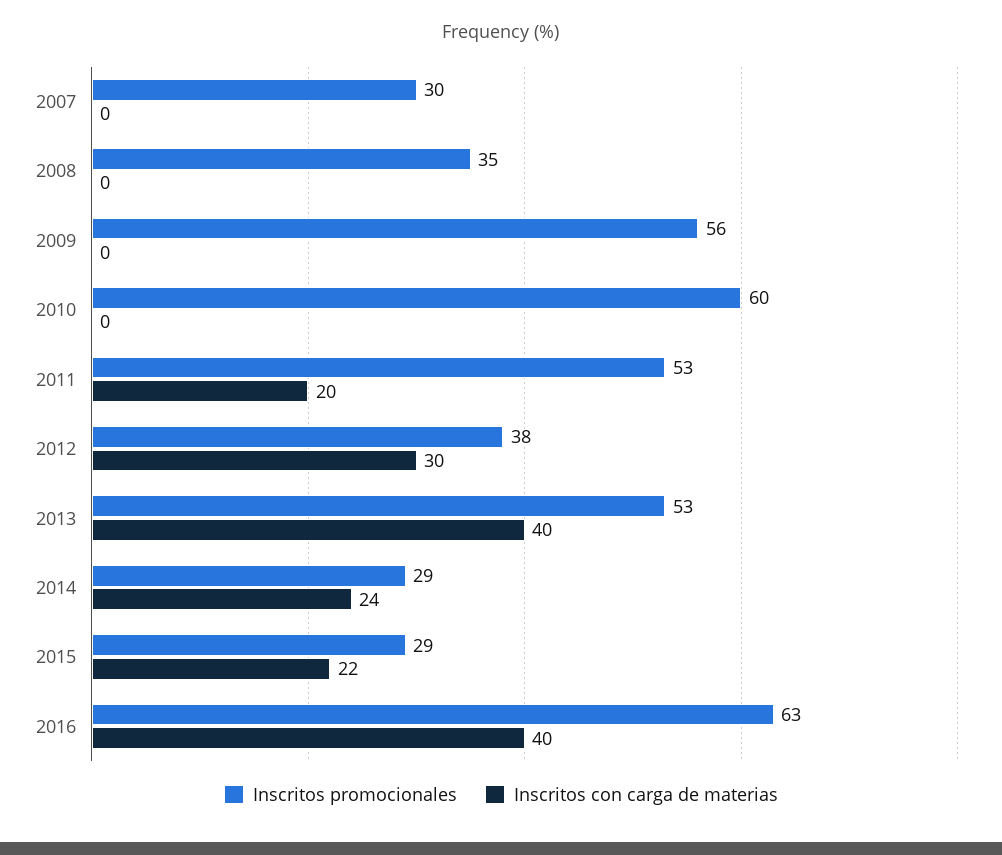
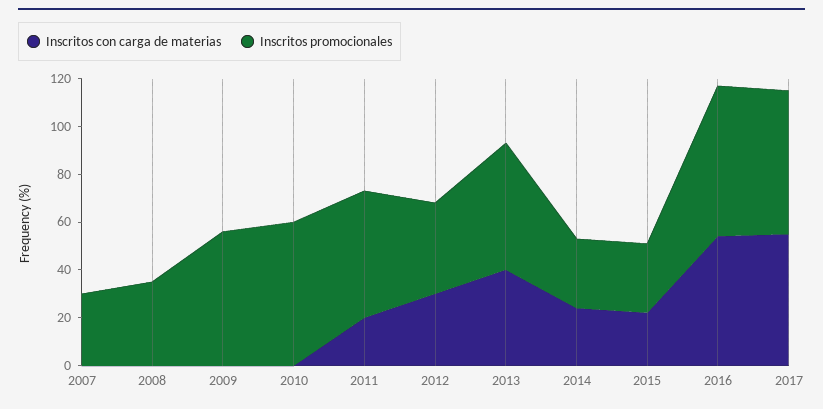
Inscritos con carga de materias, 2016: 40 -> 55
Inscritos con carga de materias, 2017: none -> 55
Inscritos promocionales, 2017: none -> 60

